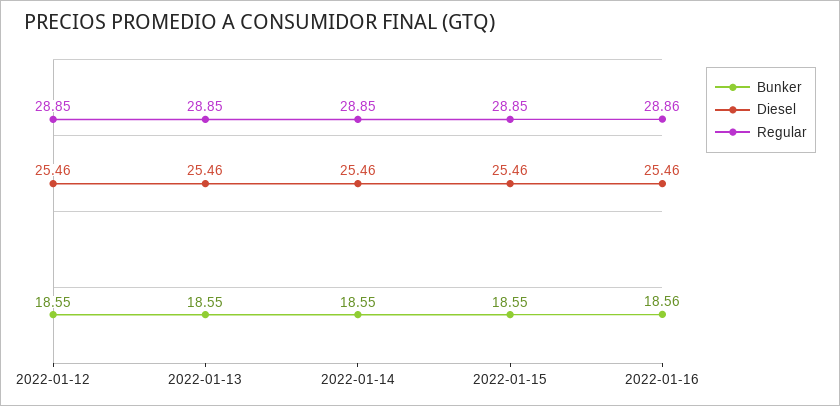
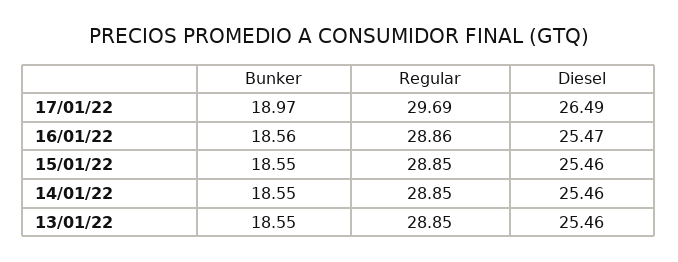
Bunker, 2022-01-12: 18.55 -> none
Diesel, 2022-01-12: 25.46 -> none
Regular, 2022-01-12: 28.85 -> none
Diesel, 2022-01-16: 25.46 -> 25.47
Bunker, 17/01/22: none -> 18.97
Regular, 17/01/22: none -> 29.69
Diesel, 17/01/22: none -> 26.49

